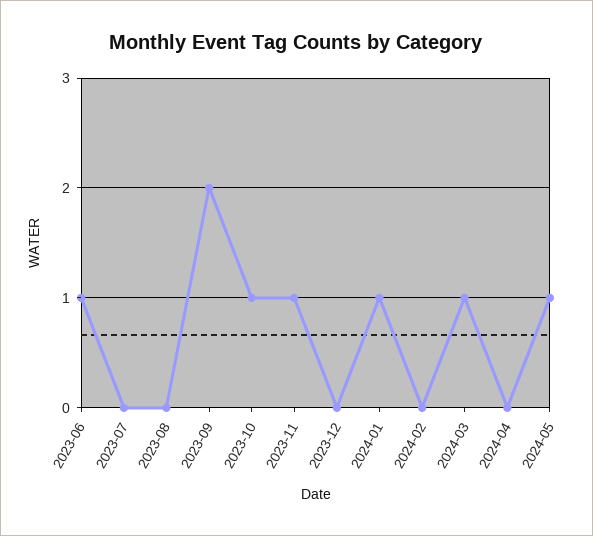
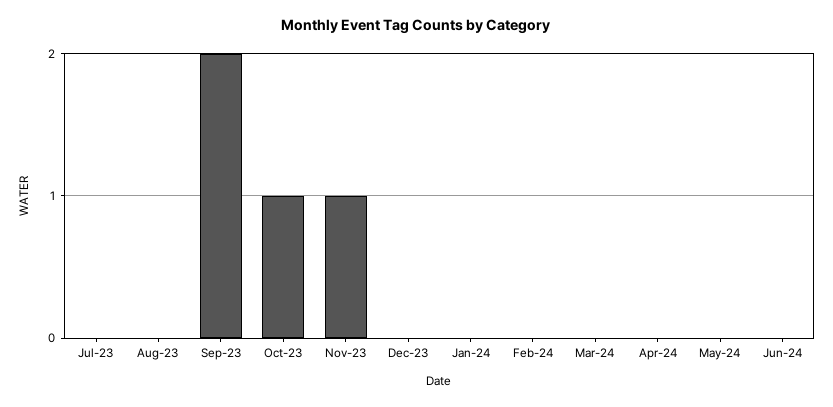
2023-06: 1 -> none
2024-01: 1 -> 0
2024-03: 1 -> 0
2024-05: 1 -> 0
Jun-24: none -> 0

